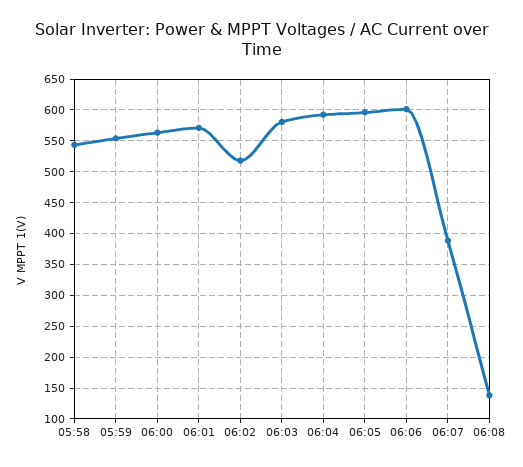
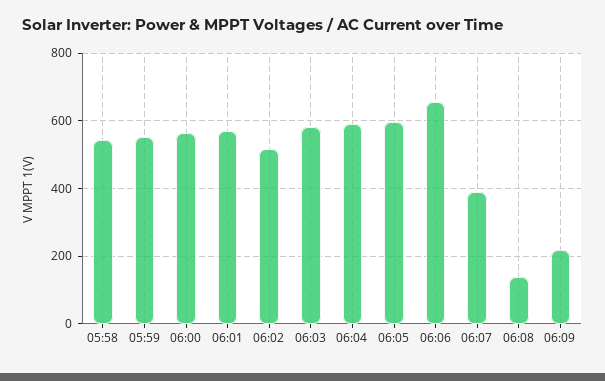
06:06: 600 -> 660
06:09: none -> 220

